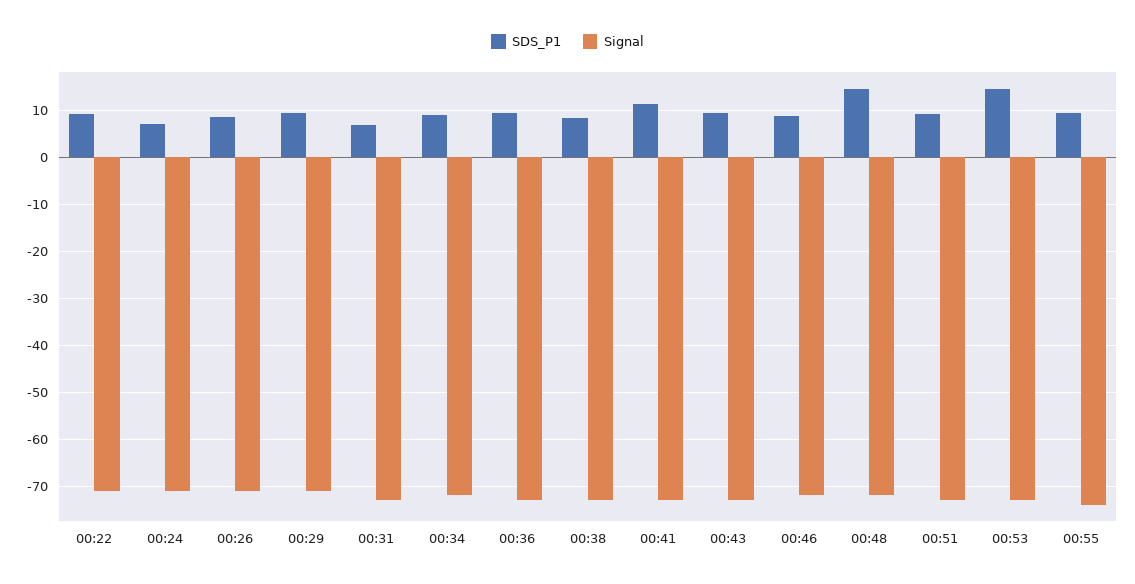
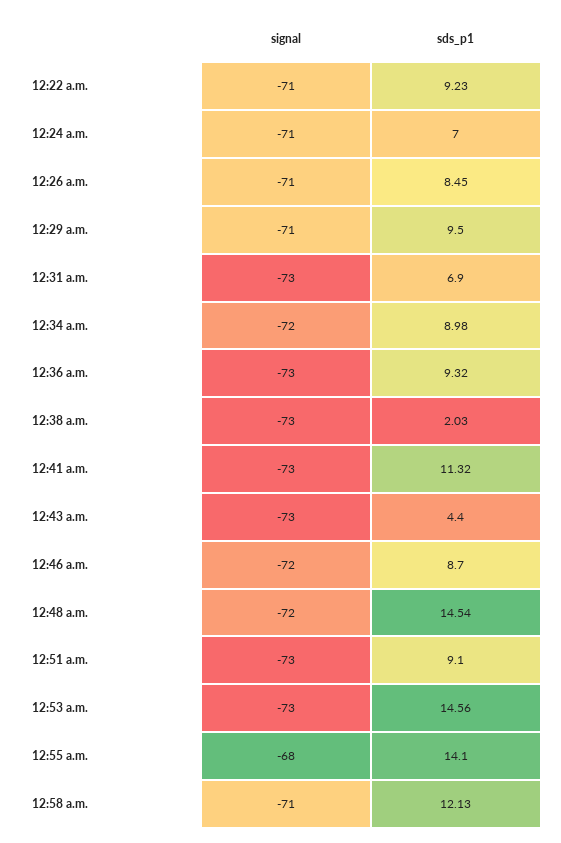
SDS_P1, 00:38: 8 -> 2.03
SDS_P1, 00:43: 10 -> 4.4
SDS_P1, 00:55: 10 -> 14.1
Signal, 00:55: -74 -> -68
Signal, 12:58 a.m.: none -> -71
SDS_P1, 12:58 a.m.: none -> 12.13

